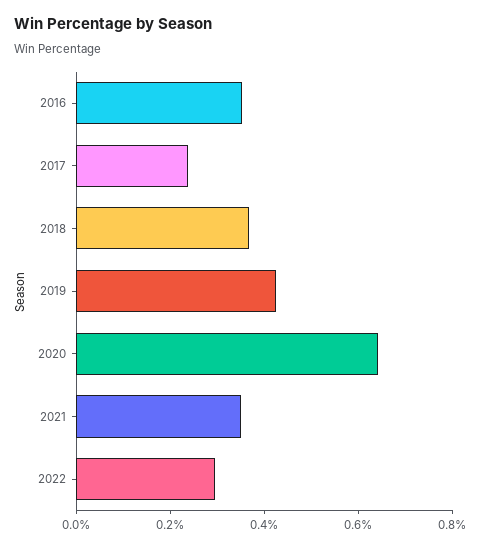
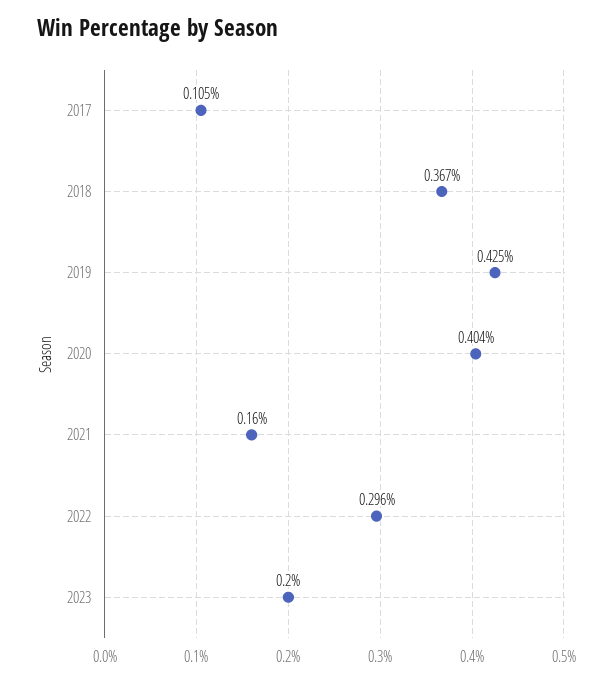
2016: 0.35 -> none
2017: 0.25 -> 0.105
2020: 0.65 -> 0.404
2021: 0.35 -> 0.16
2023: none -> 0.2

